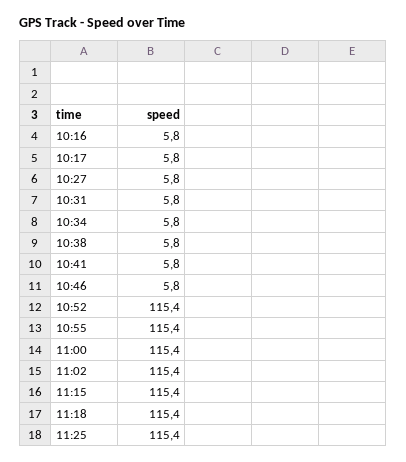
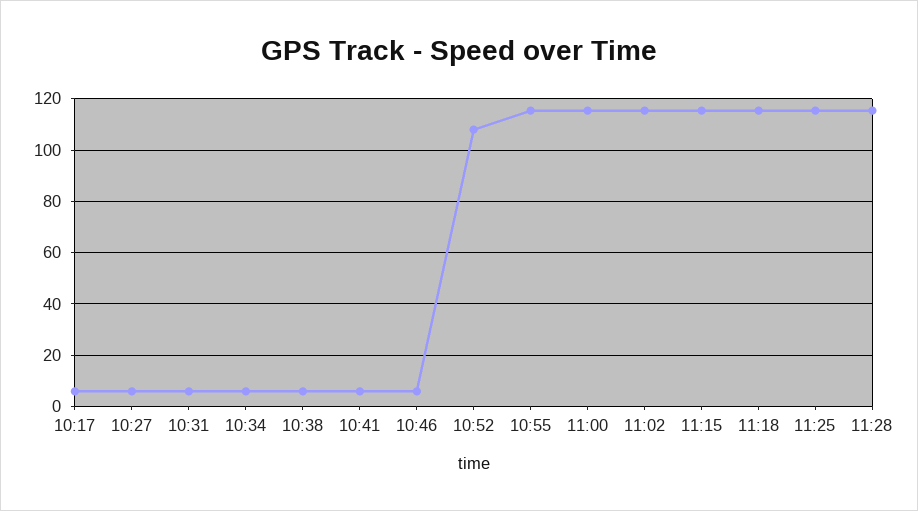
10:16: 5.8 -> none
10:52: 115.4 -> 107.5
11:28: none -> 115

